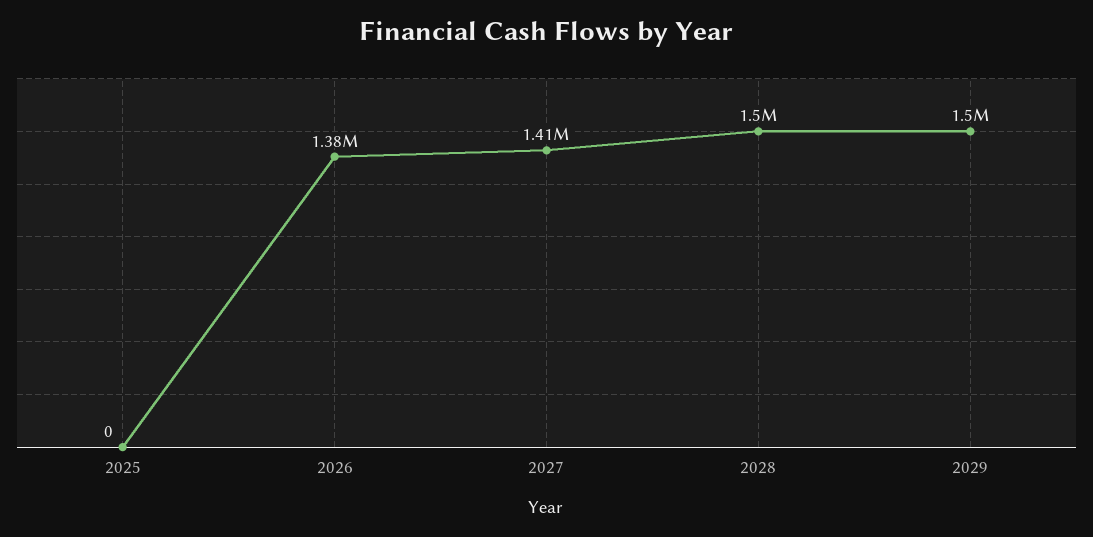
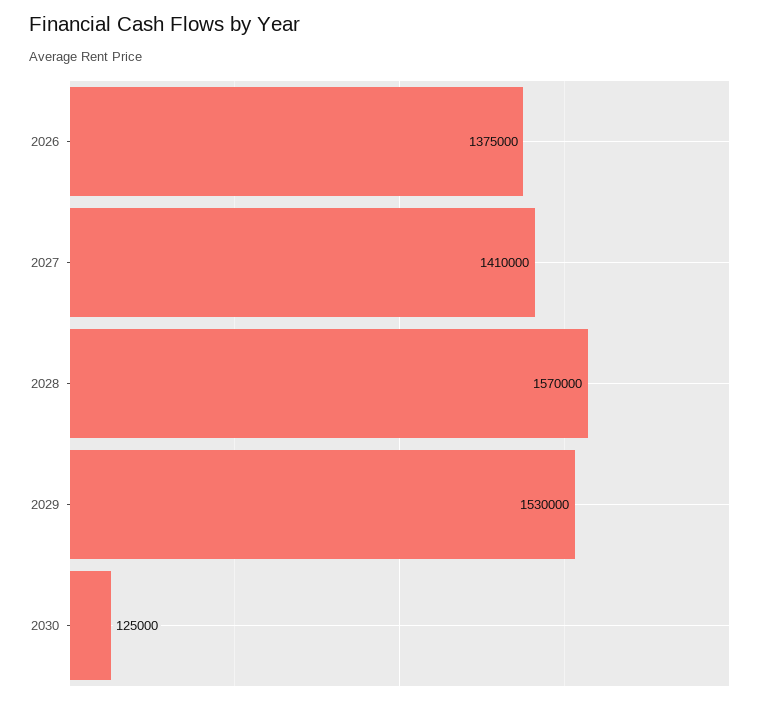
2025: 0 -> none
2028: 1500000 -> 1570000
2029: 1500000 -> 1530000
2030: none -> 125000

